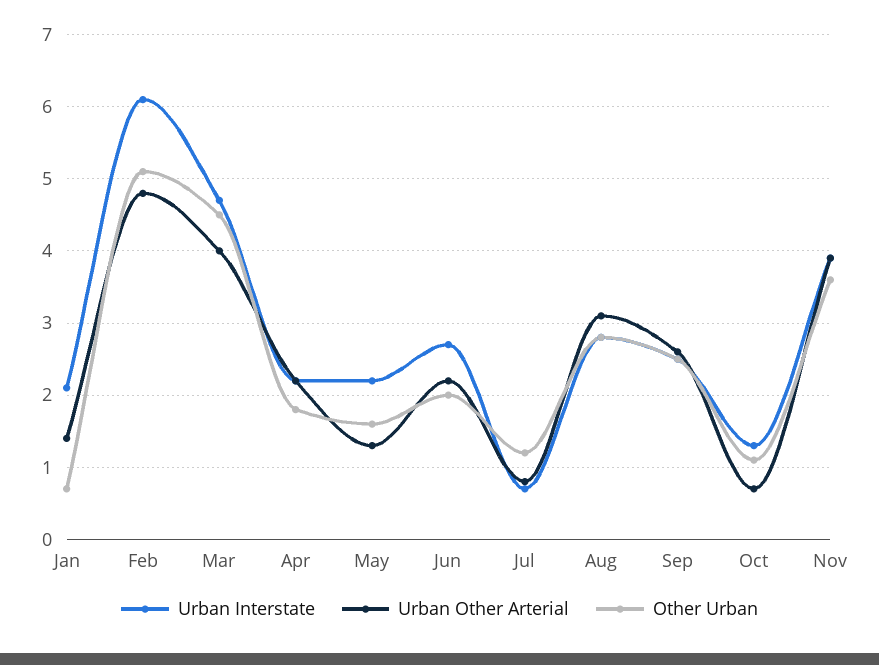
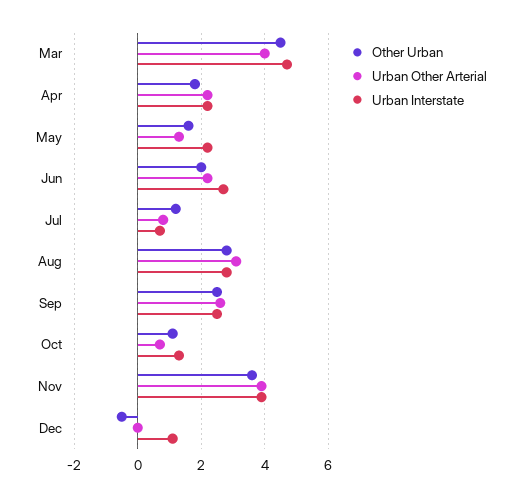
Urban Interstate, Jan: 2.1 -> none
Urban Other Arterial, Jan: 1.4 -> none
Other Urban, Jan: 0.7 -> none
Urban Interstate, Feb: 6.1 -> none
Urban Other Arterial, Feb: 4.8 -> none
Other Urban, Feb: 5.1 -> none
Other Urban, Dec: none -> -0.5
Urban Other Arterial, Dec: none -> 0
Urban Interstate, Dec: none -> 1

